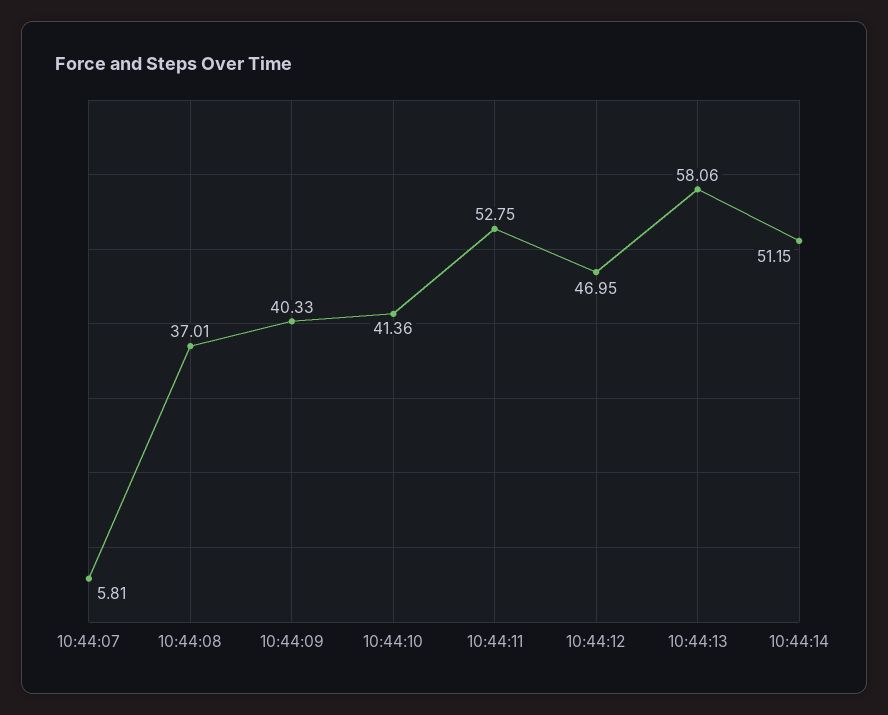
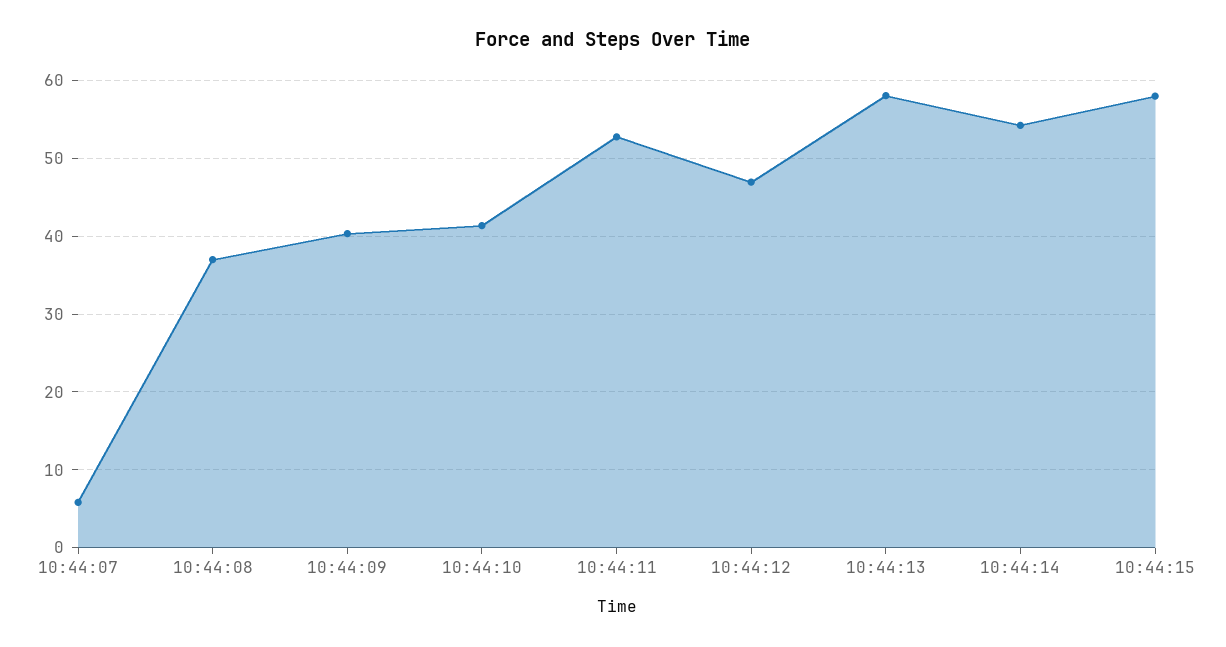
10:44:14: 51.15 -> 54
10:44:15: none -> 58

